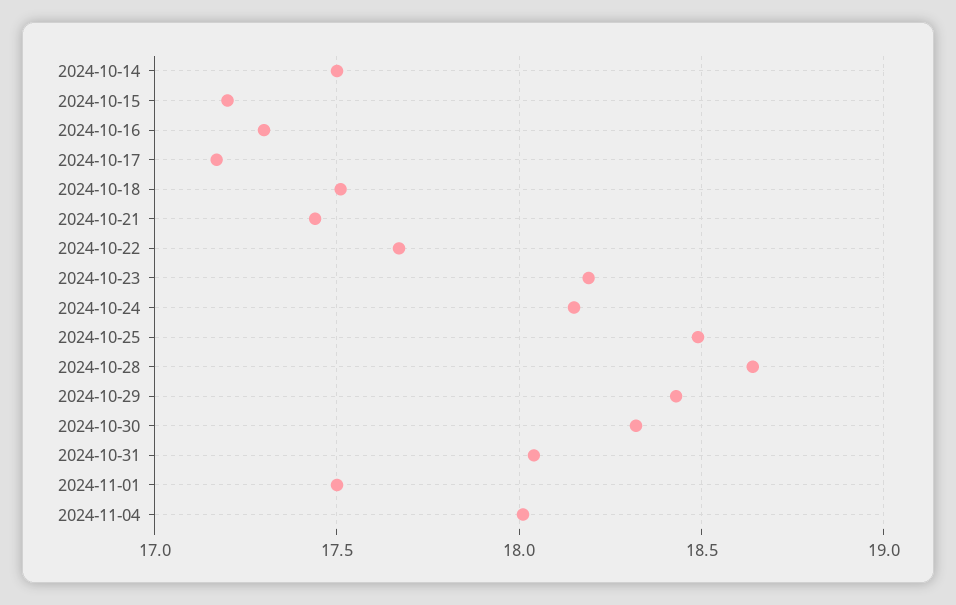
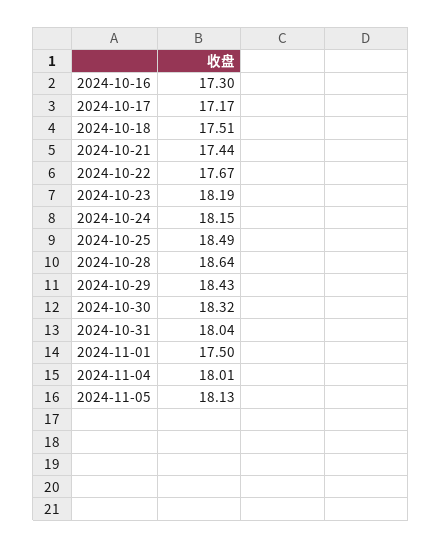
2024-10-14: 17.5 -> none
2024-10-15: 17.2 -> none
2024-11-05: none -> 18.13

